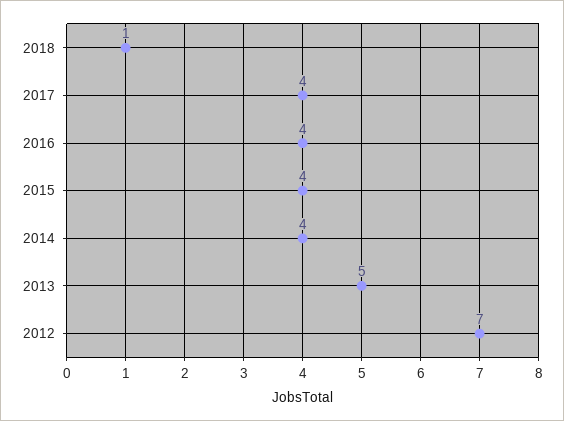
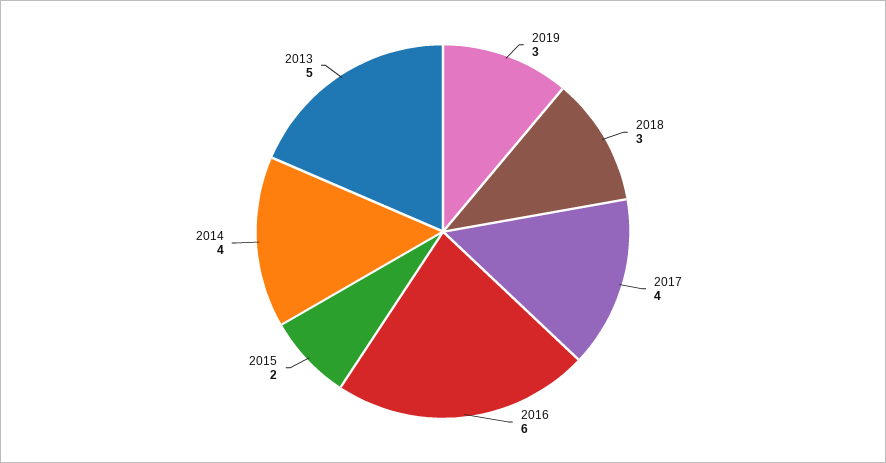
2018: 1 -> 3
2016: 4 -> 6
2015: 4 -> 2
2012: 7 -> none
2019: none -> 3

